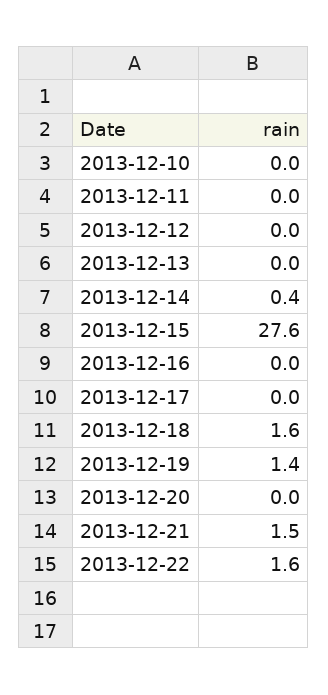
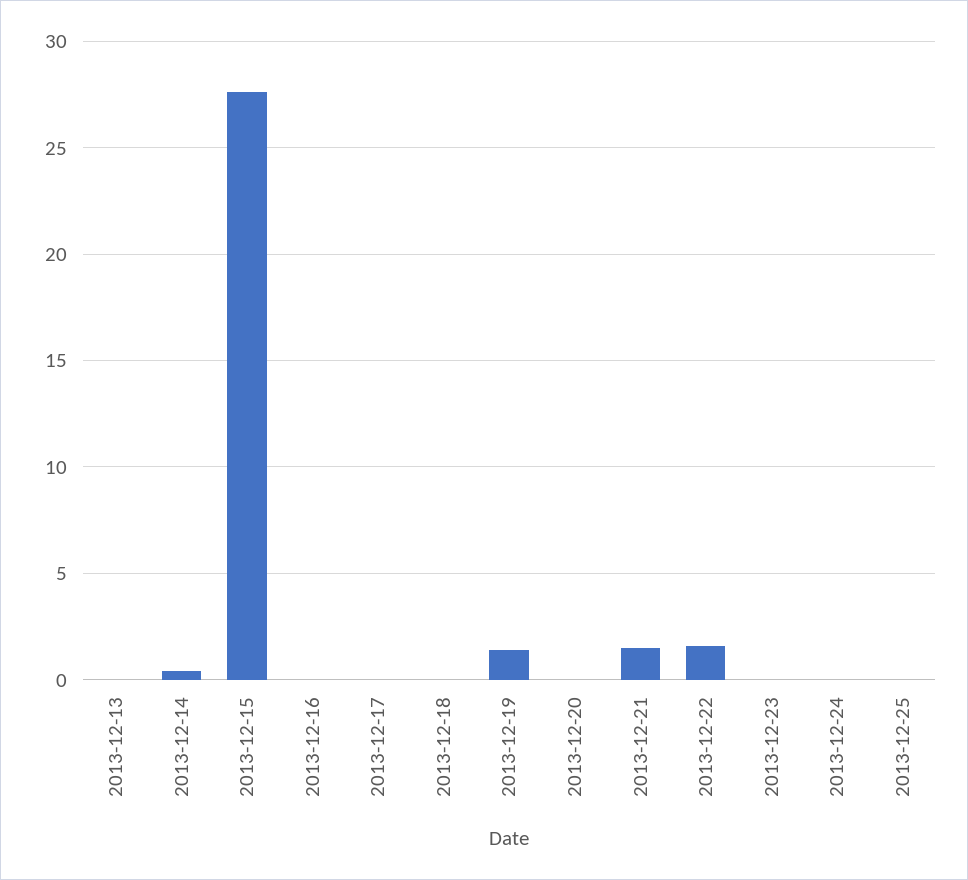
2013-12-10: 0 -> none
2013-12-11: 0 -> none
2013-12-12: 0 -> none
2013-12-18: 1.6 -> 0
2013-12-23: none -> 0
2013-12-24: none -> 0
2013-12-25: none -> 0

